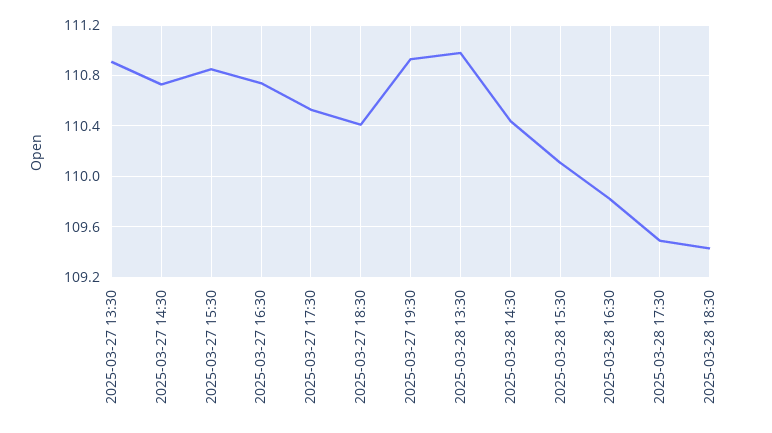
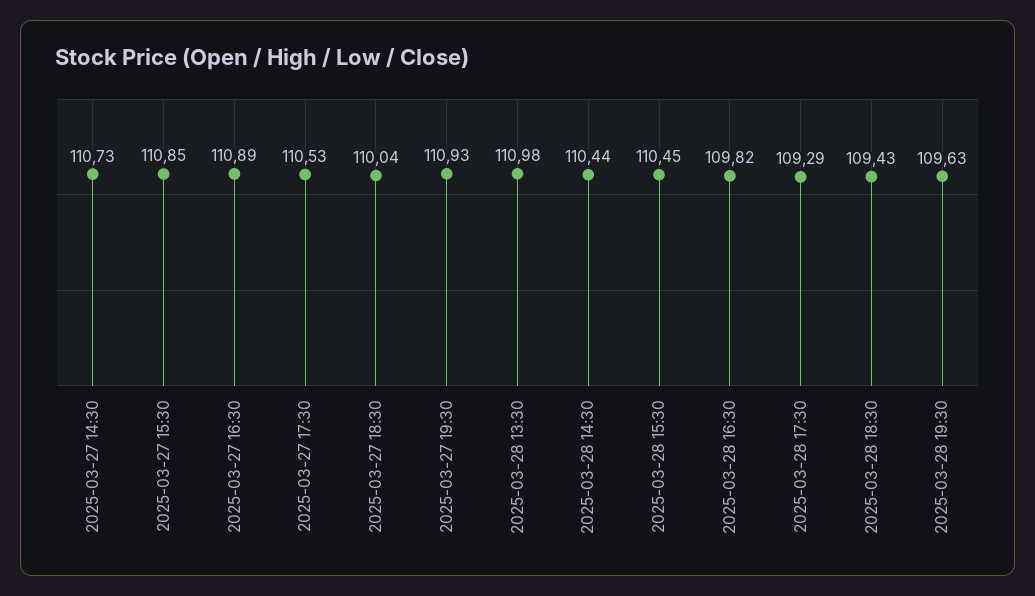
2025-03-27 13:30: 110.9 -> none
2025-03-27 16:30: 110.75 -> 110.89
2025-03-27 18:30: 110.4 -> 110.04
2025-03-28 15:30: 110.1 -> 110.45
2025-03-28 17:30: 109.5 -> 109.29
2025-03-28 19:30: none -> 109.63

